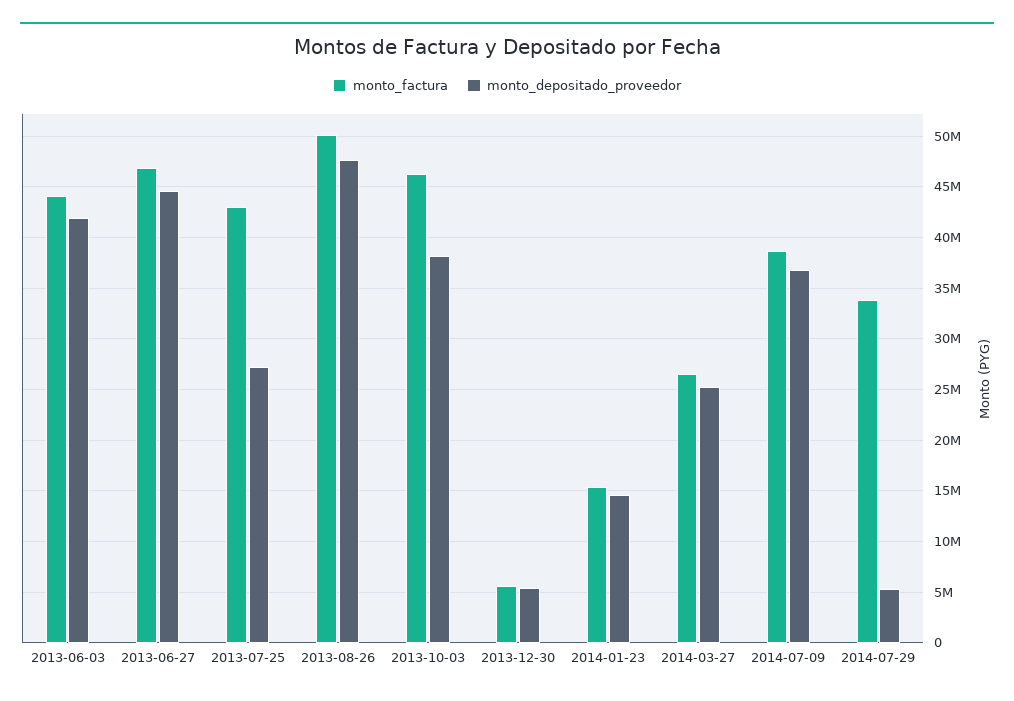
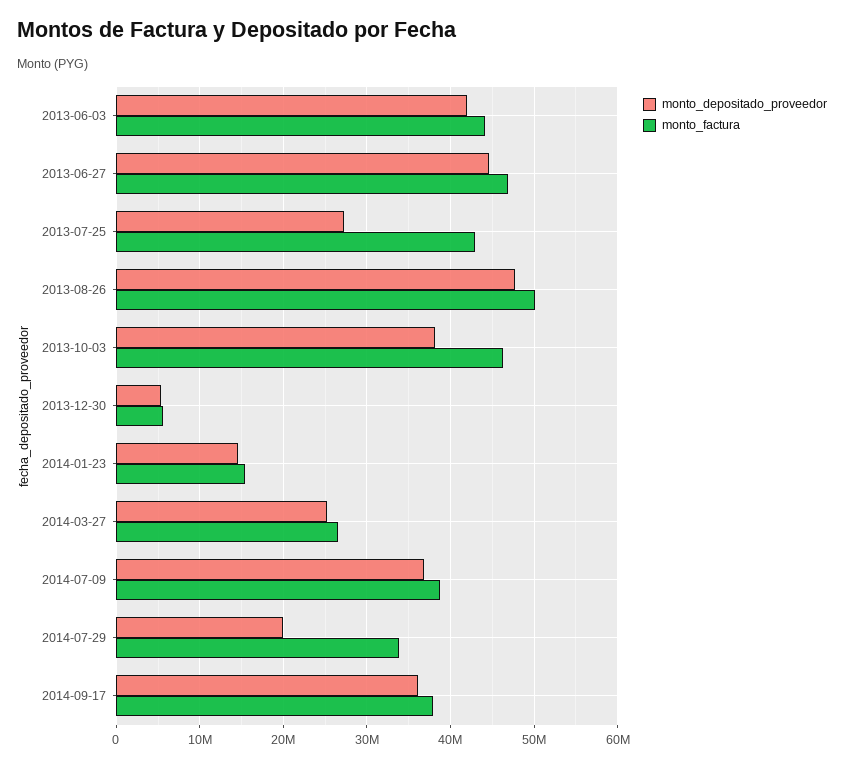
monto_depositado_proveedor, 2014-07-29: 5000000 -> 20000000
monto_depositado_proveedor, 2014-09-17: none -> 36000000
monto_factura, 2014-09-17: none -> 38000000

